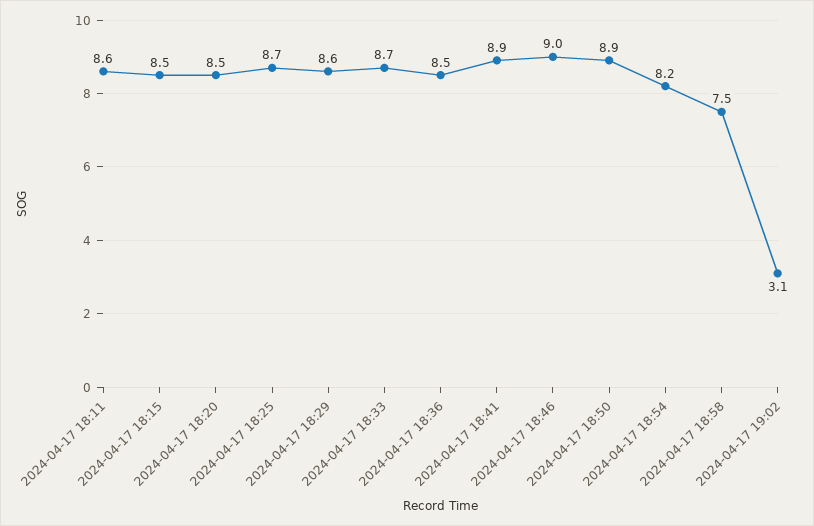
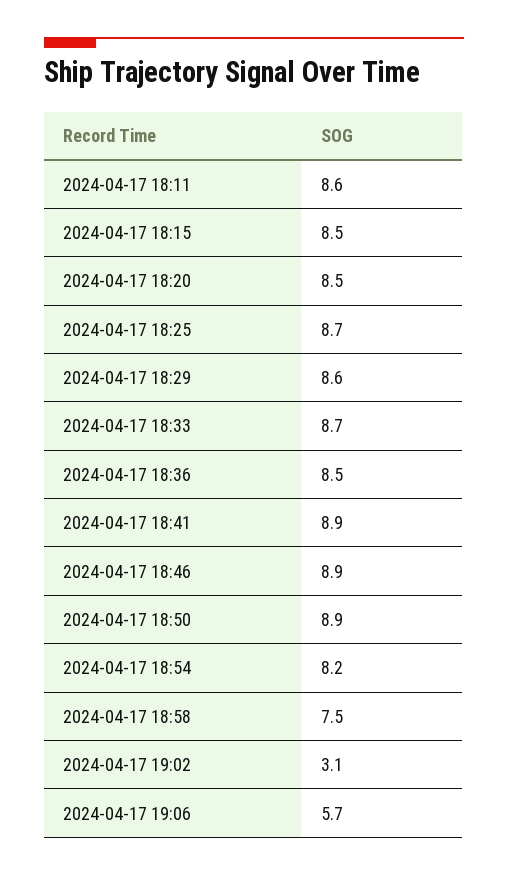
2024-04-17 18:46: 9 -> 8.9
2024-04-17 19:06: none -> 5.7

